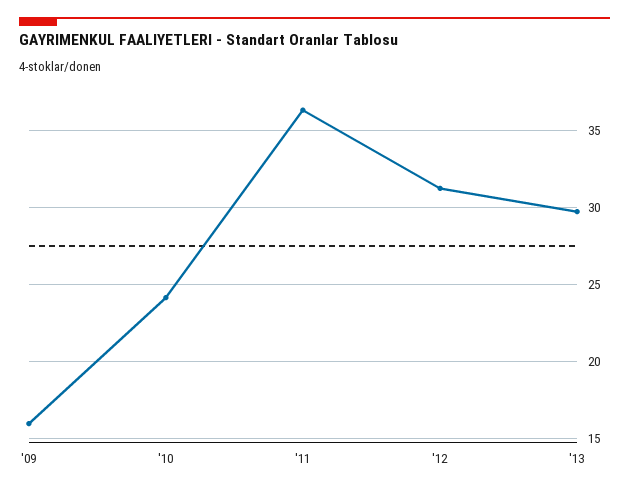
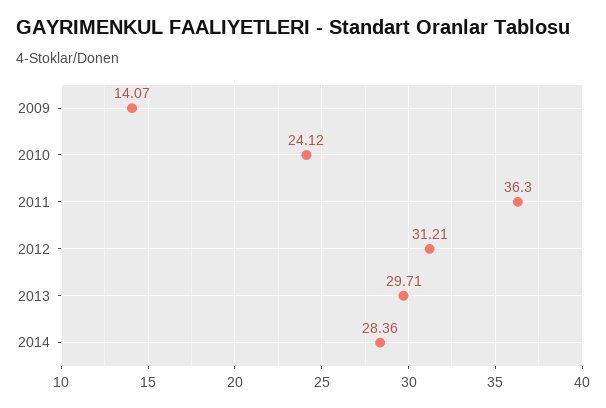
'09: 16 -> 14.07
2014: none -> 28.36

